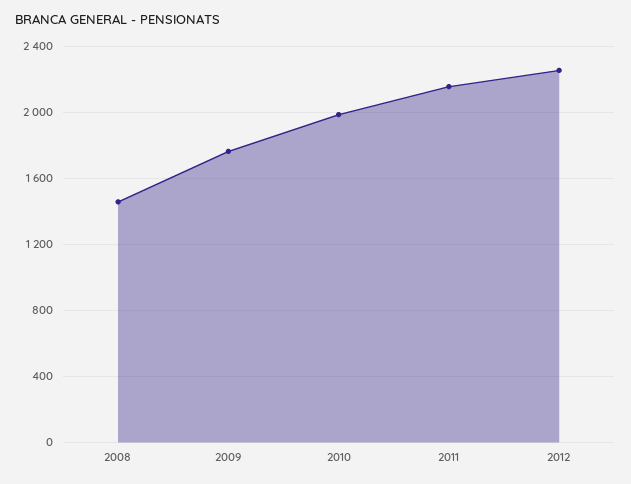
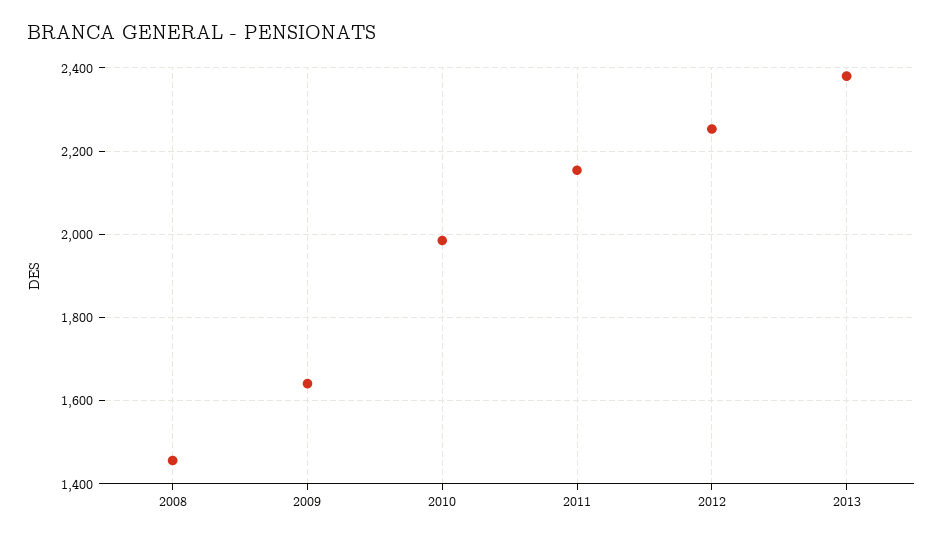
2009: 1750 -> 1640
2013: none -> 2380

